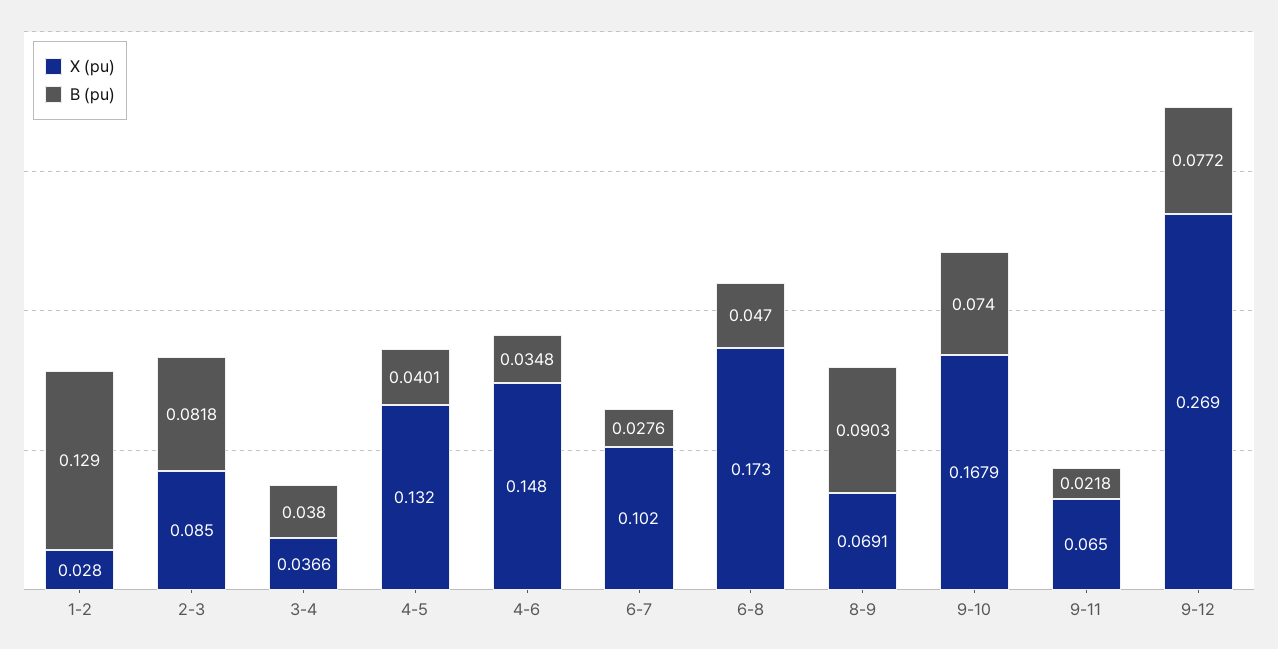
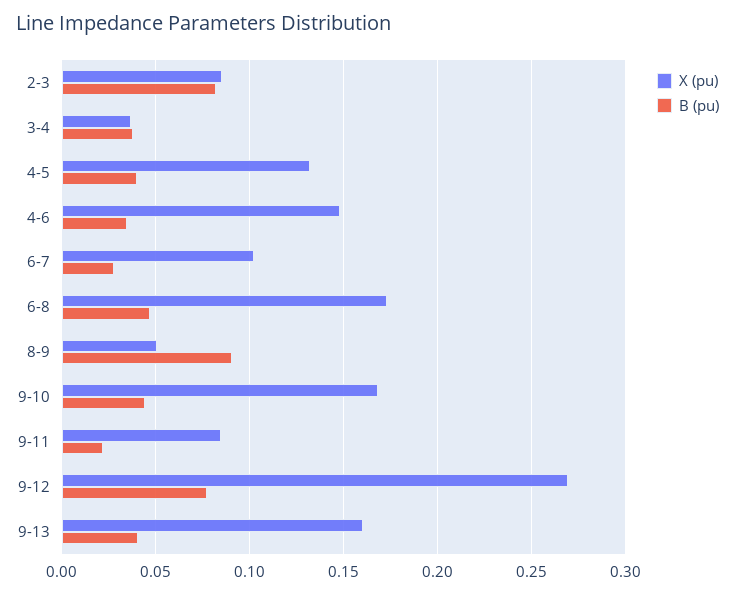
X (pu), 1-2: 0.028 -> none
B (pu), 1-2: 0.129 -> none
X (pu), 8-9: 0.0691 -> 0.05
B (pu), 9-10: 0.074 -> 0.045
X (pu), 9-11: 0.065 -> 0.085
X (pu), 9-13: none -> 0.16
B (pu), 9-13: none -> 0.04

